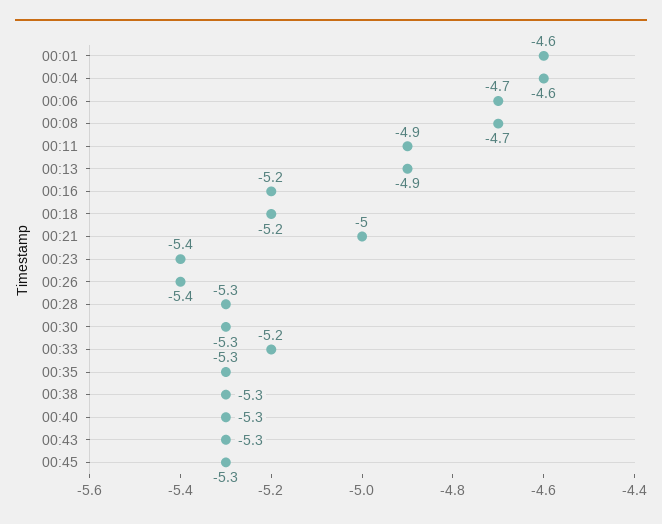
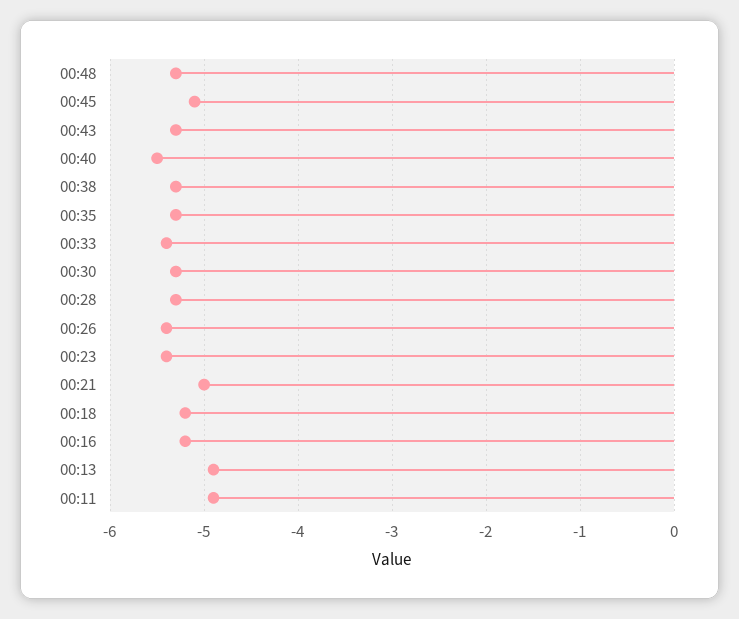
00:01: -4.6 -> none
00:04: -4.6 -> none
00:06: -4.7 -> none
00:08: -4.7 -> none
00:33: -5.2 -> -5.4
00:40: -5.3 -> -5.5
00:45: -5.3 -> -5.1
00:48: none -> -5.3

